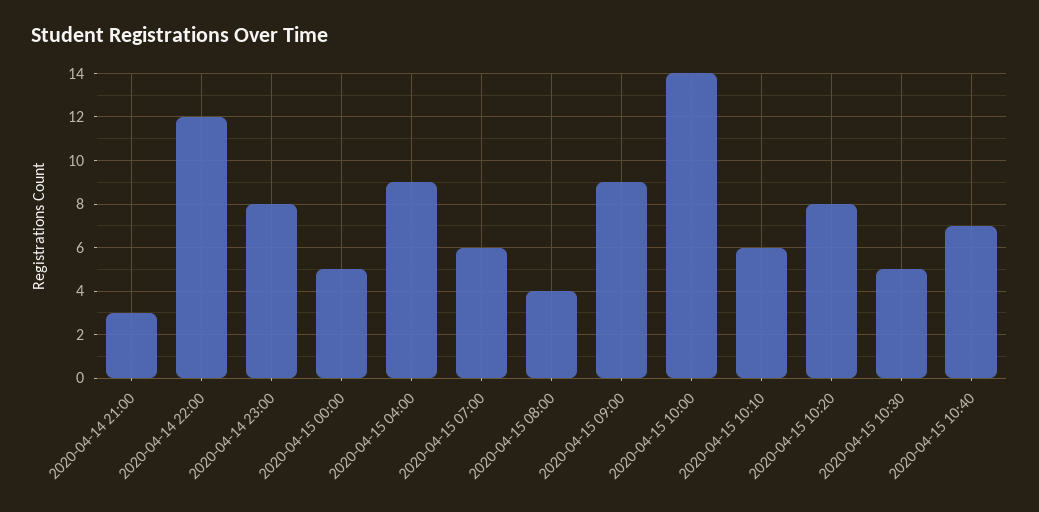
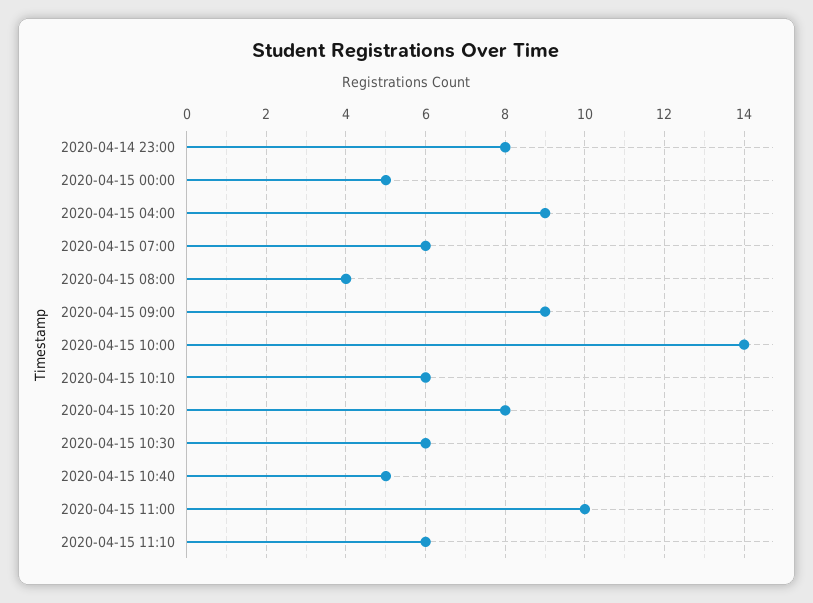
2020-04-14 21:00: 3 -> none
2020-04-14 22:00: 12 -> none
2020-04-15 10:30: 5 -> 6
2020-04-15 10:40: 7 -> 5
2020-04-15 11:00: none -> 10
2020-04-15 11:10: none -> 6

